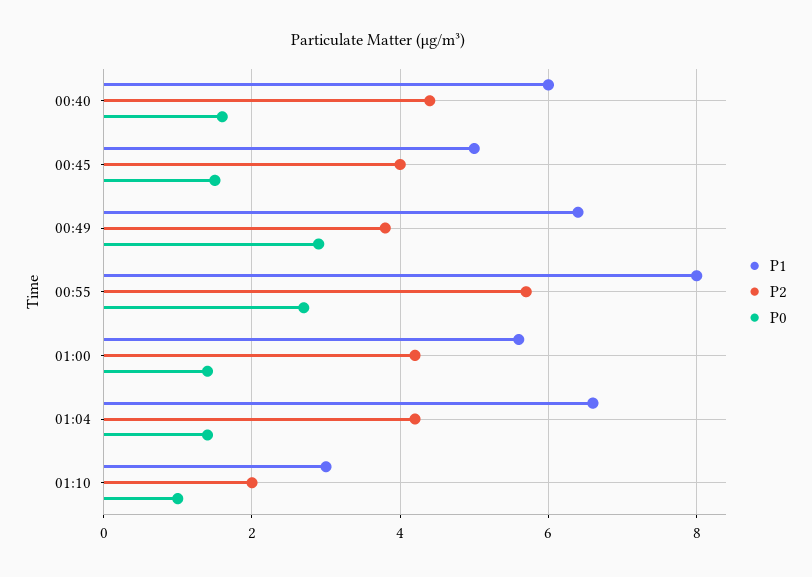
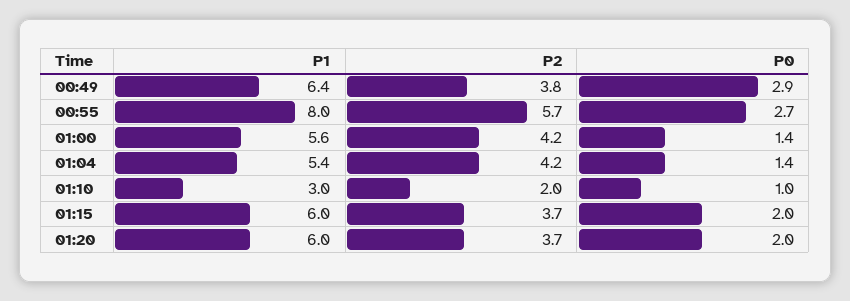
P1, 00:40: 6 -> none
P2, 00:40: 4.5 -> none
P0, 00:40: 1.5 -> none
P1, 00:45: 5 -> none
P2, 00:45: 4 -> none
P0, 00:45: 1.5 -> none
P1, 01:04: 6.5 -> 5.4
P1, 01:15: none -> 6
P2, 01:15: none -> 3.7
P0, 01:15: none -> 2
P1, 01:20: none -> 6
P2, 01:20: none -> 3.7
P0, 01:20: none -> 2

